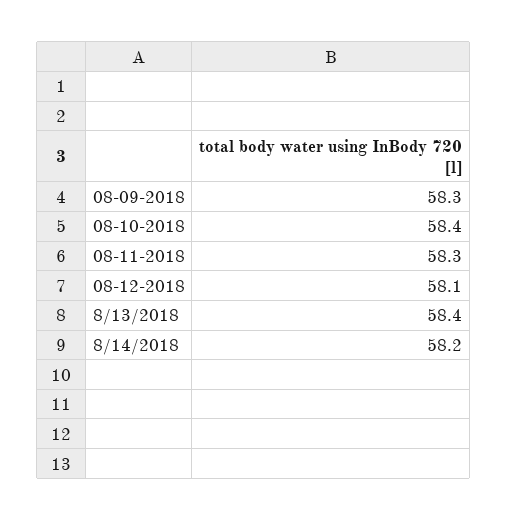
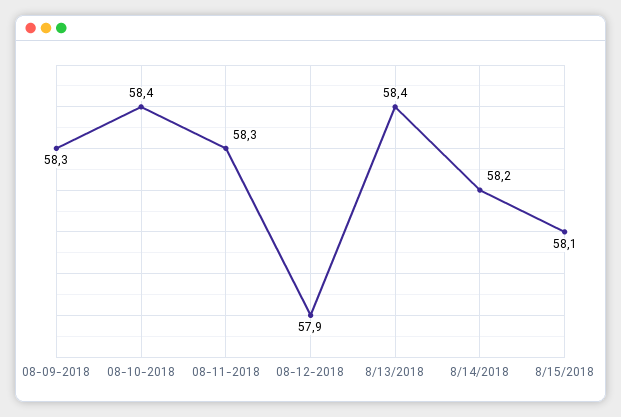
08-12-2018: 58.1 -> 57.9
8/15/2018: none -> 58.1

